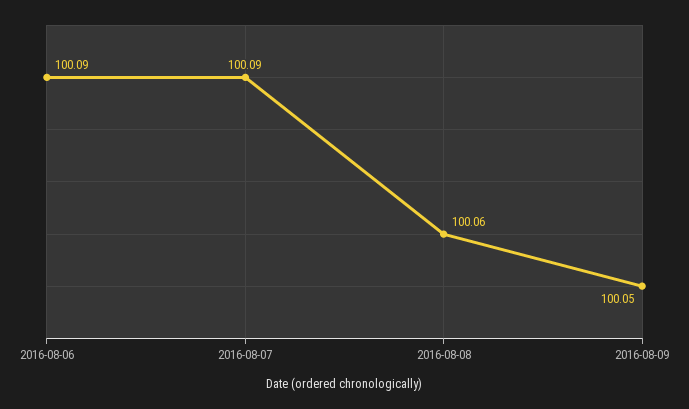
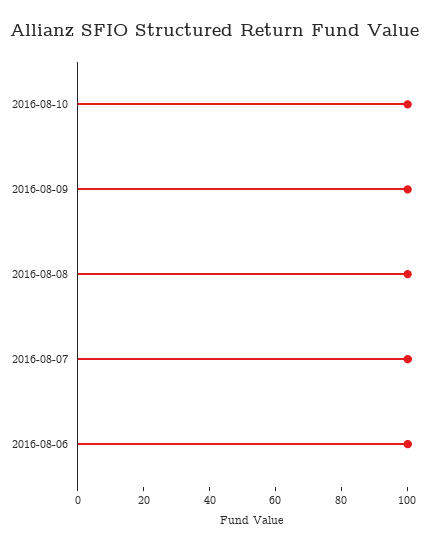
2016-08-10: none -> 100

